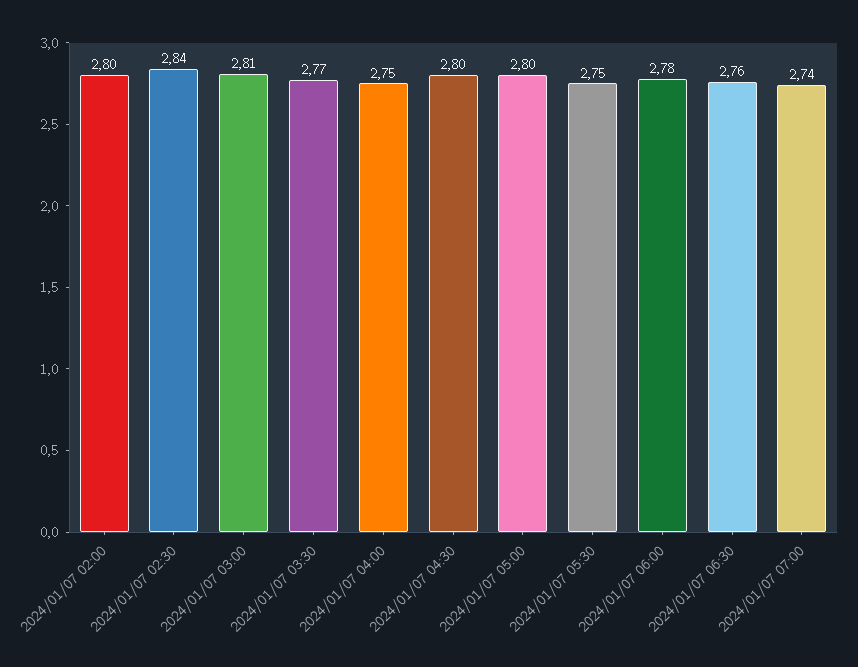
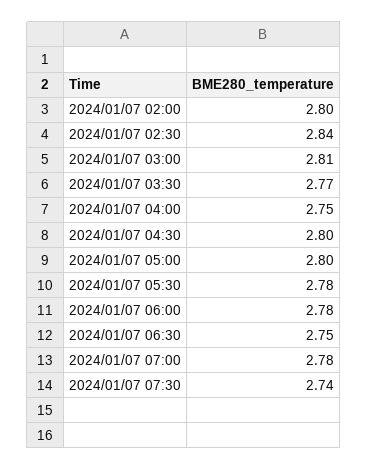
2024/01/07 05:30: 2.75 -> 2.78
2024/01/07 06:30: 2.76 -> 2.75
2024/01/07 07:00: 2.74 -> 2.78
2024/01/07 07:30: none -> 2.74

